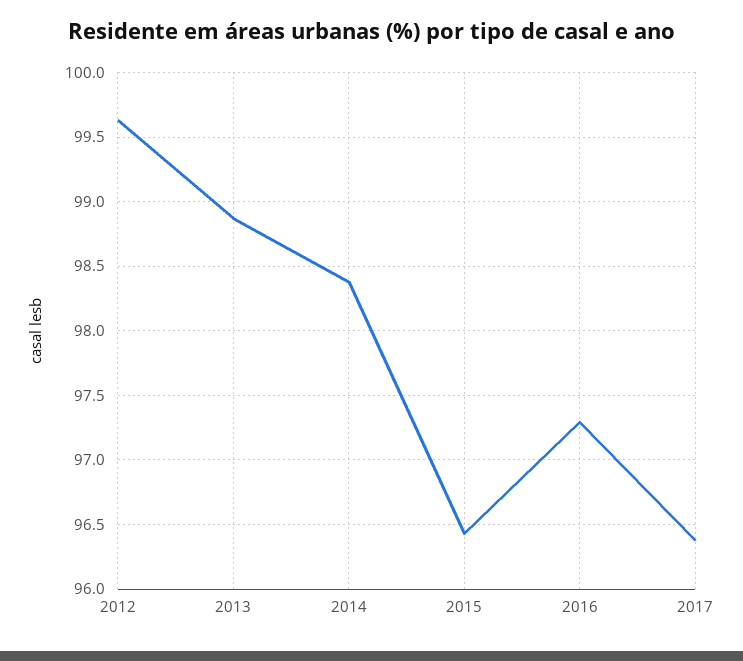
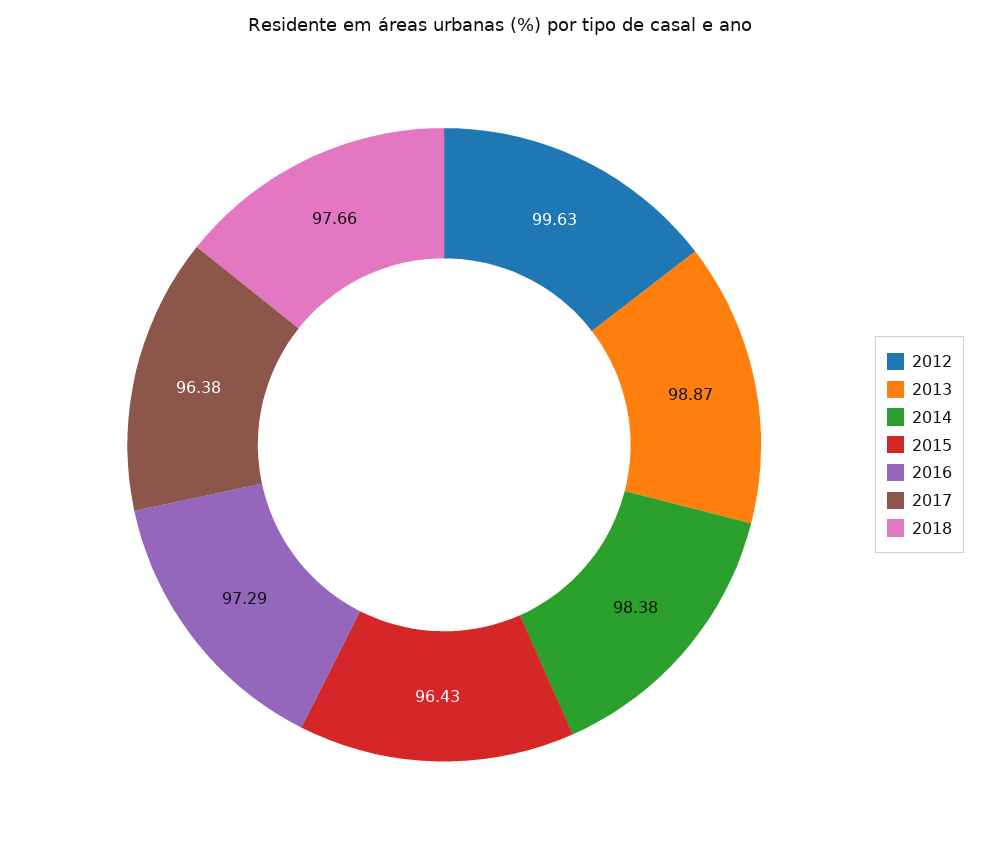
2018: none -> 97.66

